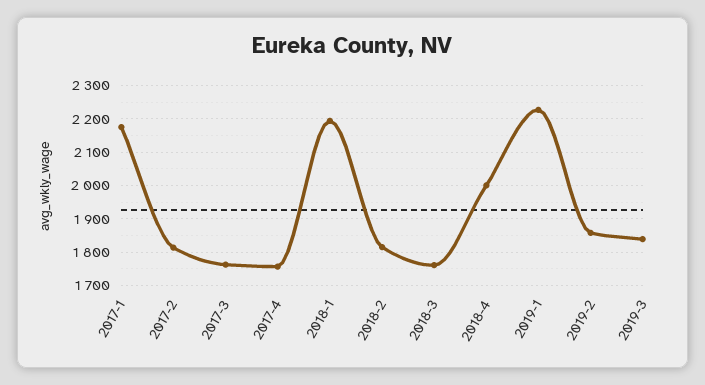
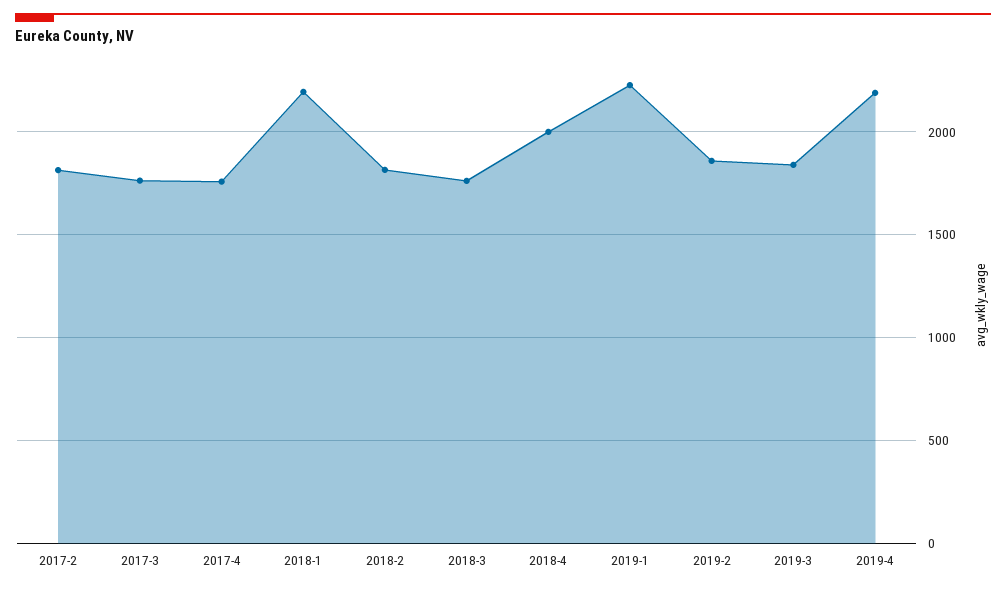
2017-1: 2180 -> none
2019-4: none -> 2200

